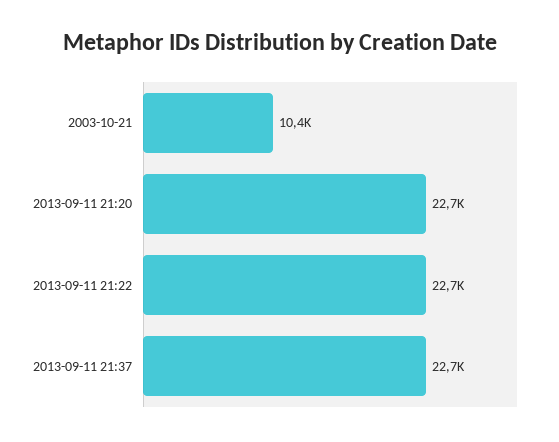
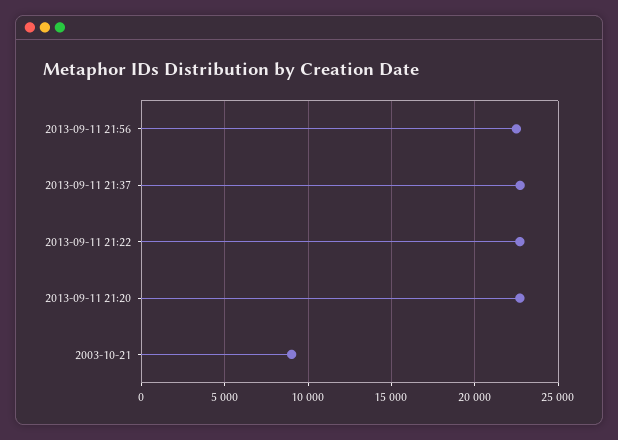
2003-10-21: 10400 -> 9000
2013-09-11 21:56: none -> 22500

